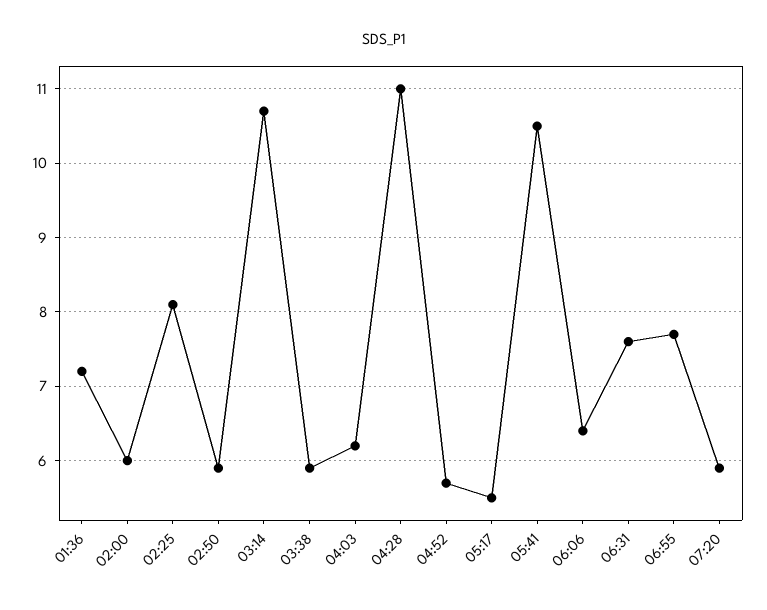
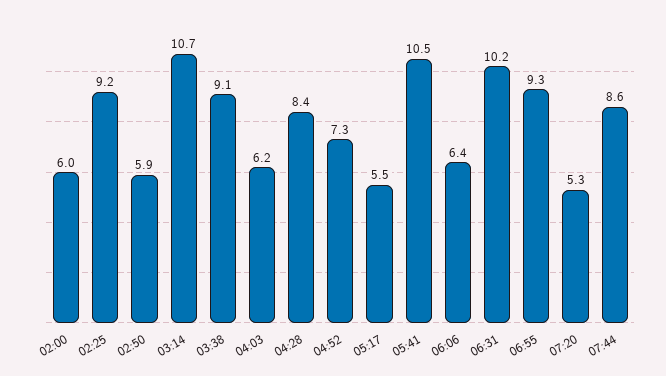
01:36: 7.2 -> none
02:25: 8.1 -> 9.2
03:38: 5.9 -> 9.1
04:28: 11 -> 8.4
04:52: 5.7 -> 7.3
06:31: 7.6 -> 10.2
06:55: 7.7 -> 9.3
07:20: 5.9 -> 5.3
07:44: none -> 8.6

